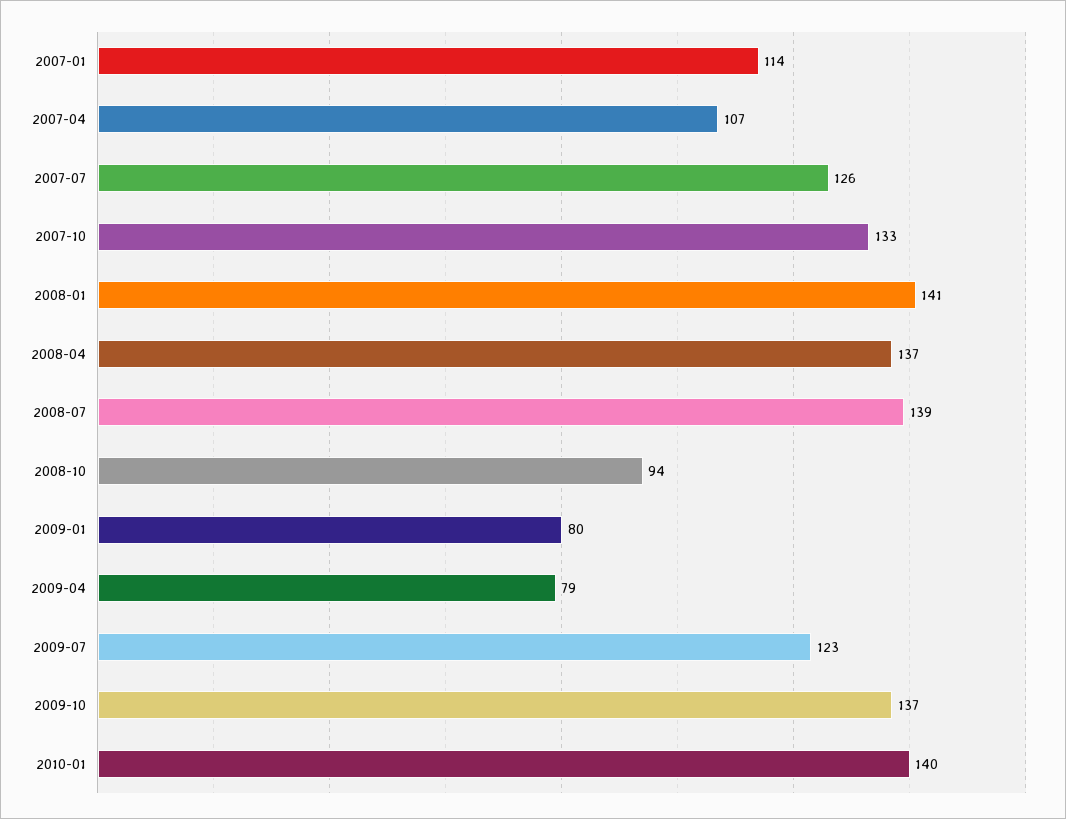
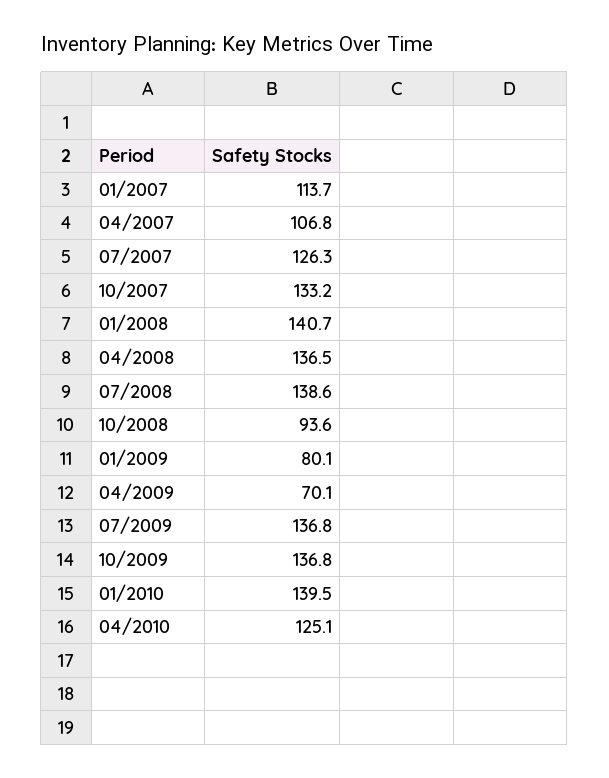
2009-04: 79 -> 70.1
2009-07: 123 -> 136.8
04/2010: none -> 125.1

